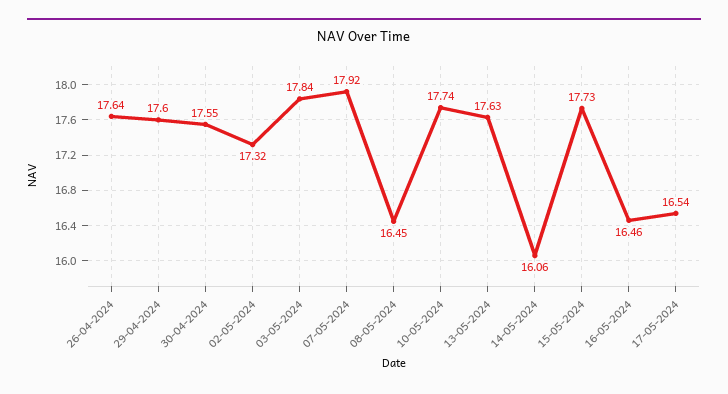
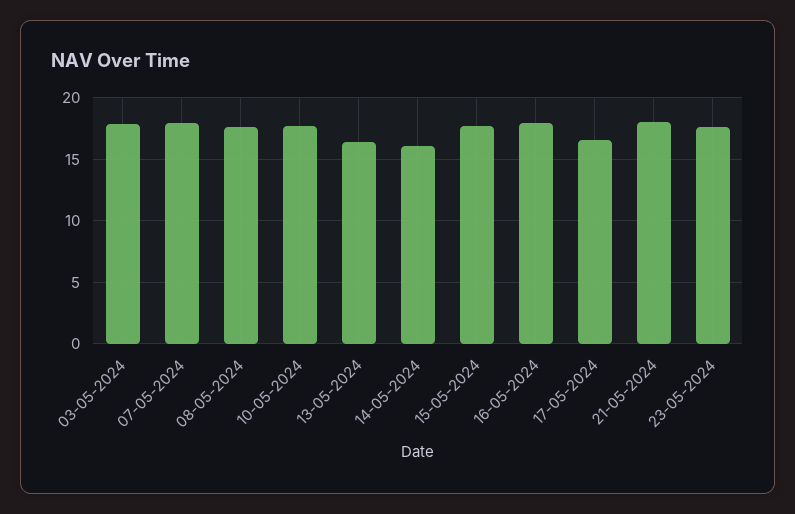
26-04-2024: 17.64 -> none
29-04-2024: 17.6 -> none
30-04-2024: 17.55 -> none
02-05-2024: 17.32 -> none
08-05-2024: 16.45 -> 17.5
13-05-2024: 17.63 -> 16.5
16-05-2024: 16.46 -> 18
21-05-2024: none -> 18
23-05-2024: none -> 17.5

